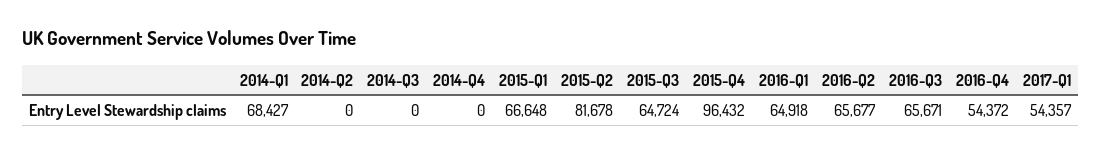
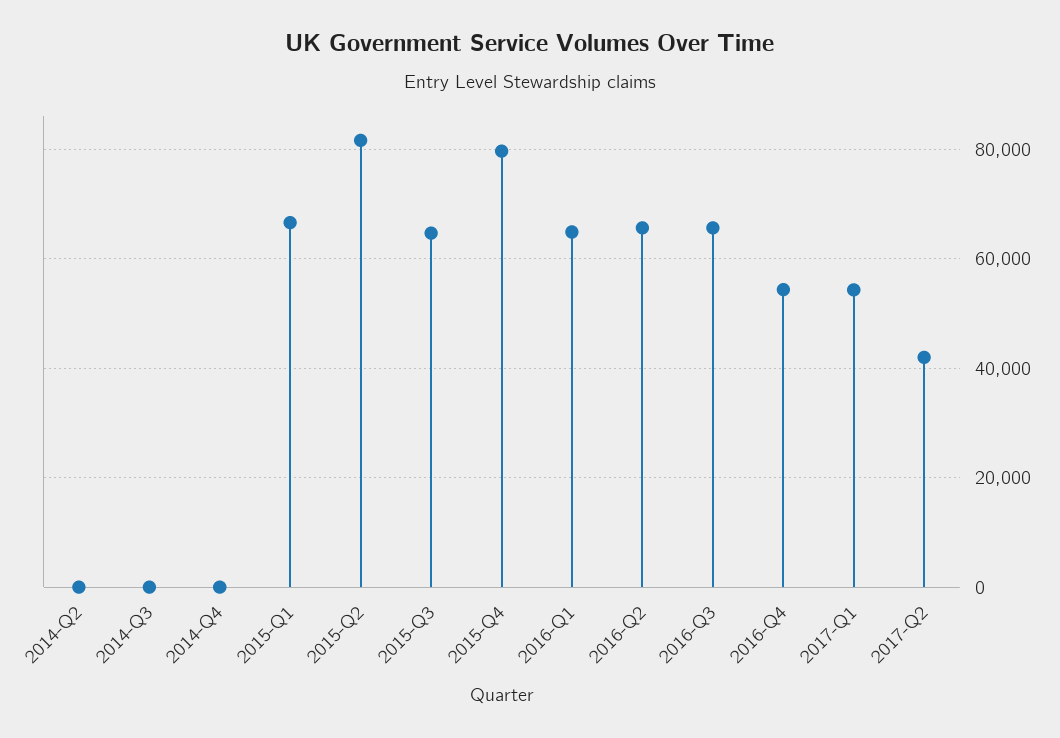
2014-Q1: 68427 -> none
2015-Q4: 96432 -> 80000
2017-Q2: none -> 42000

